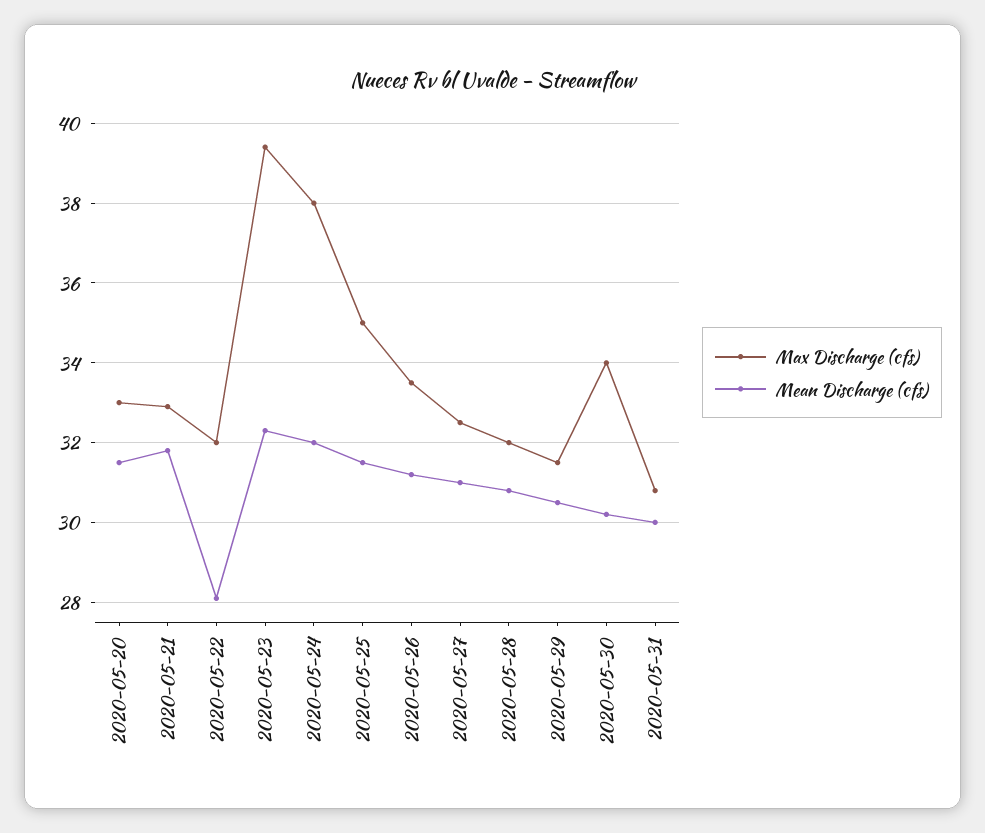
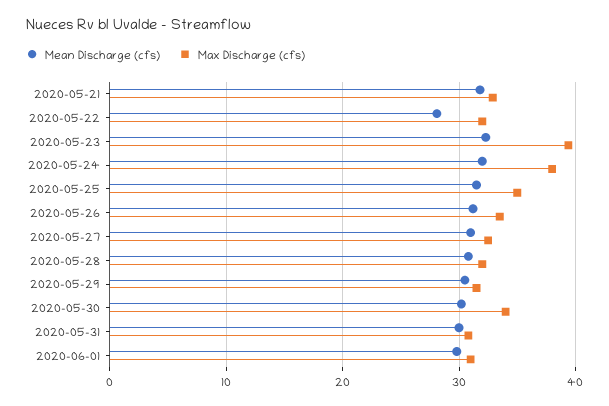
Max Discharge (cfs), 2020-05-20: 33 -> none
Mean Discharge (cfs), 2020-05-20: 31.5 -> none
Mean Discharge (cfs), 2020-06-01: none -> 30
Max Discharge (cfs), 2020-06-01: none -> 31

